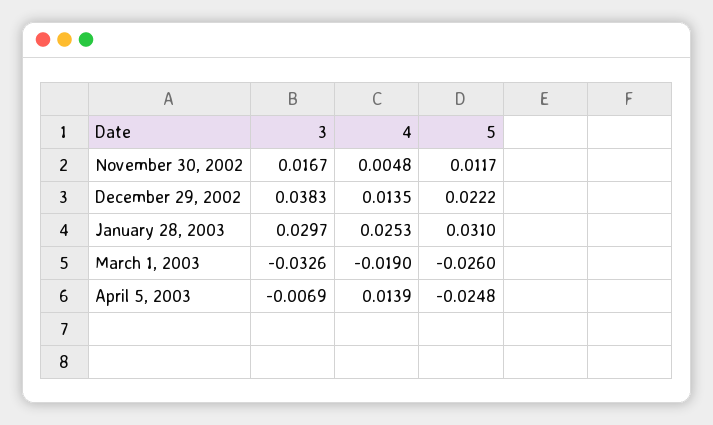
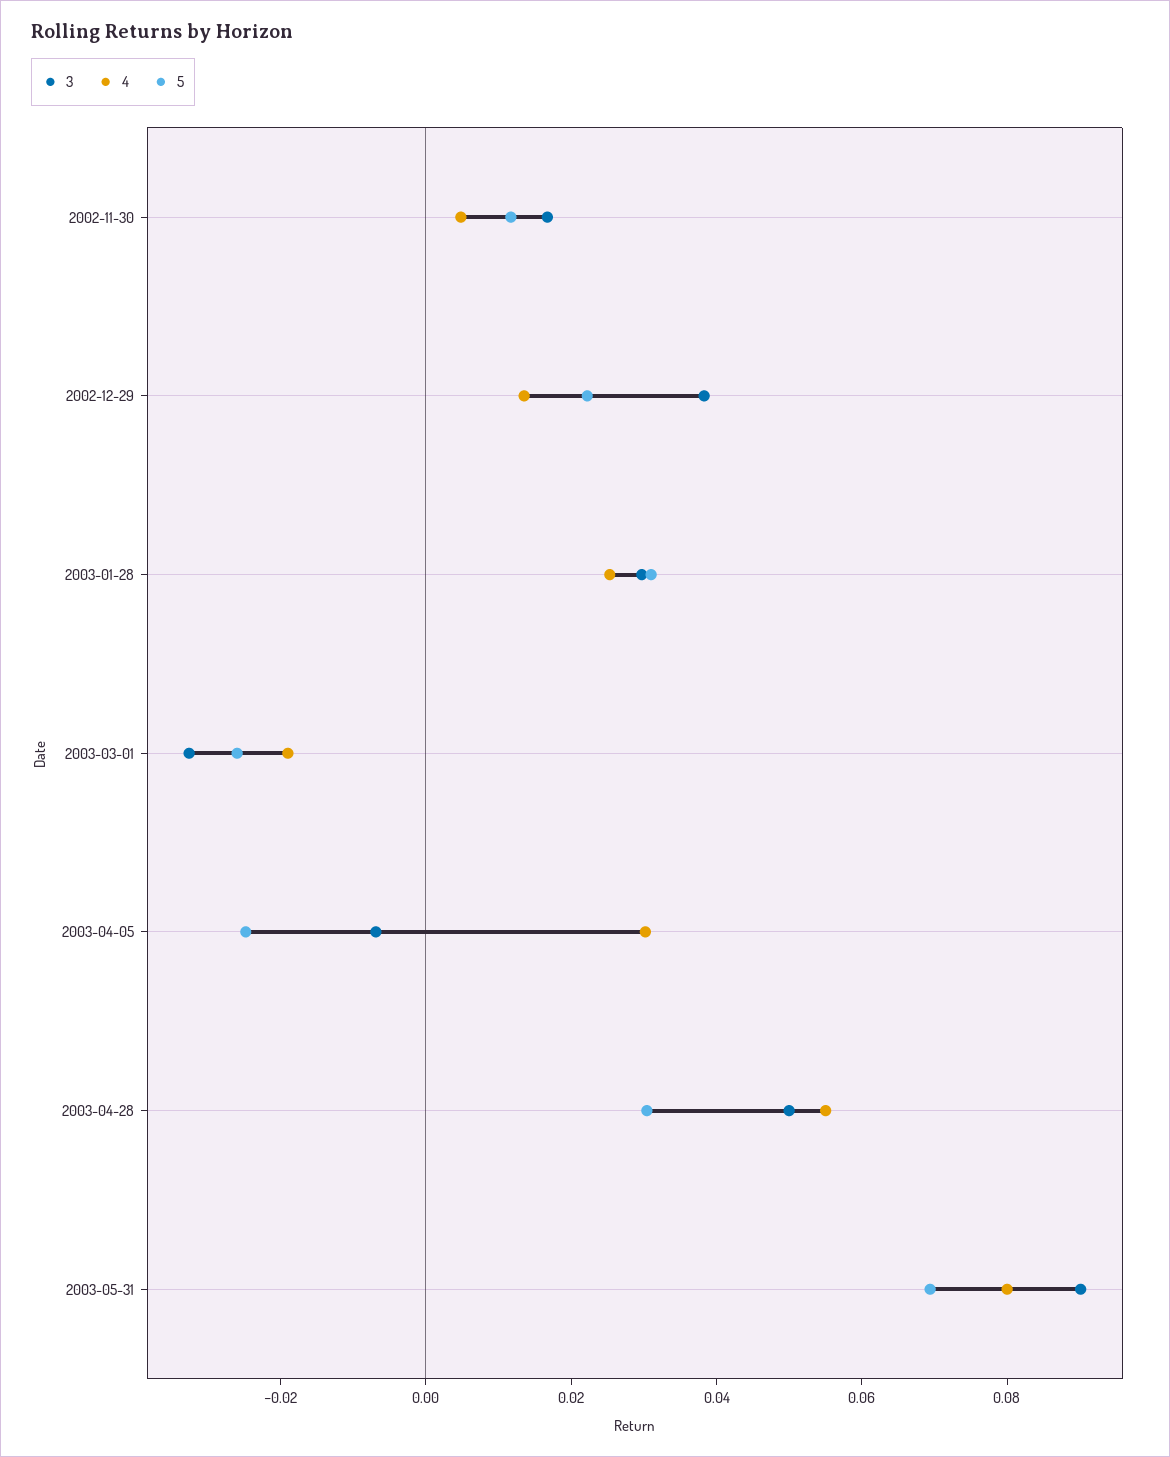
4, April 5, 2003: 0.0139 -> 0.03
3, 2003-04-28: none -> 0.05
4, 2003-04-28: none -> 0.055
5, 2003-04-28: none -> 0.03
3, 2003-05-31: none -> 0.09
4, 2003-05-31: none -> 0.08
5, 2003-05-31: none -> 0.07

